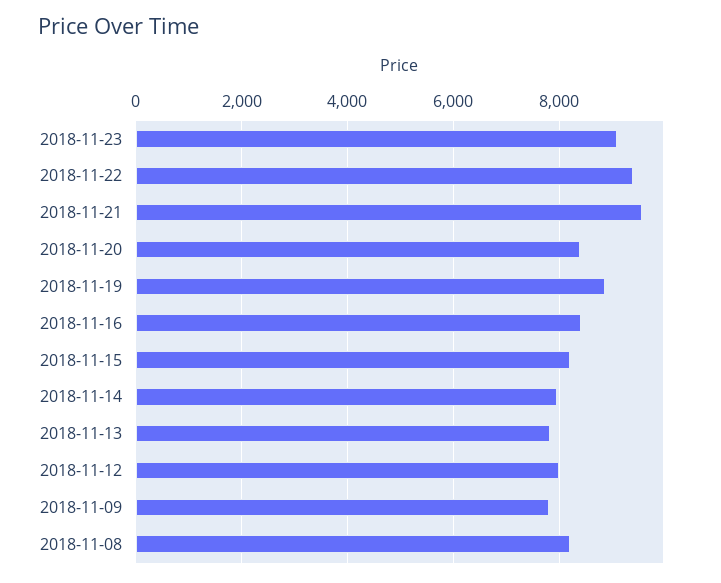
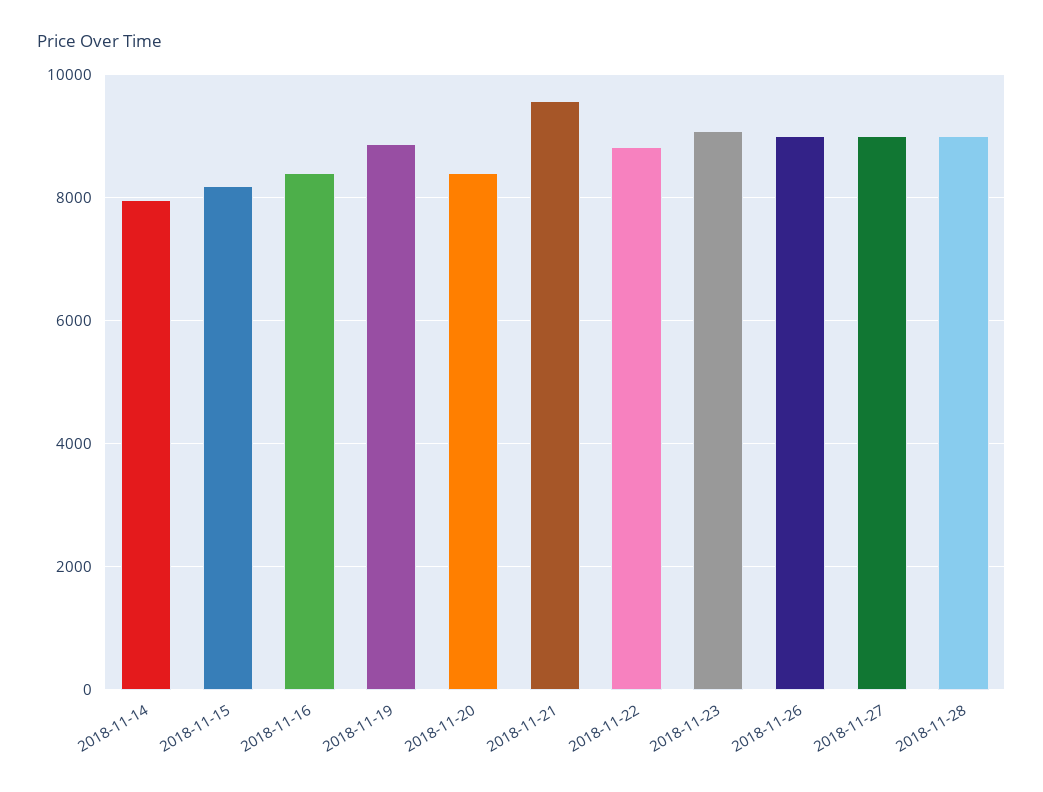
2018-11-22: 9400 -> 8800
2018-11-13: 7800 -> none
2018-11-12: 8000 -> none
2018-11-09: 7800 -> none
2018-11-08: 8200 -> none
2018-11-26: none -> 9000
2018-11-27: none -> 9000
2018-11-28: none -> 9000

